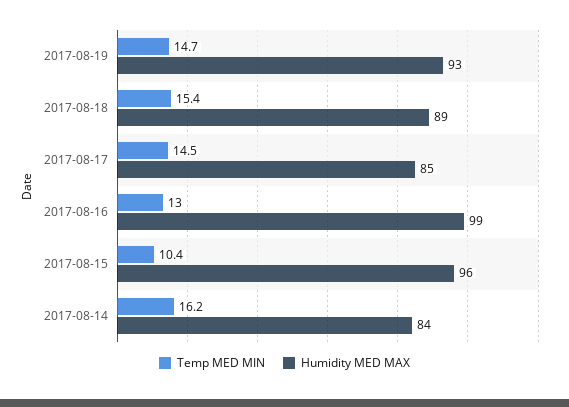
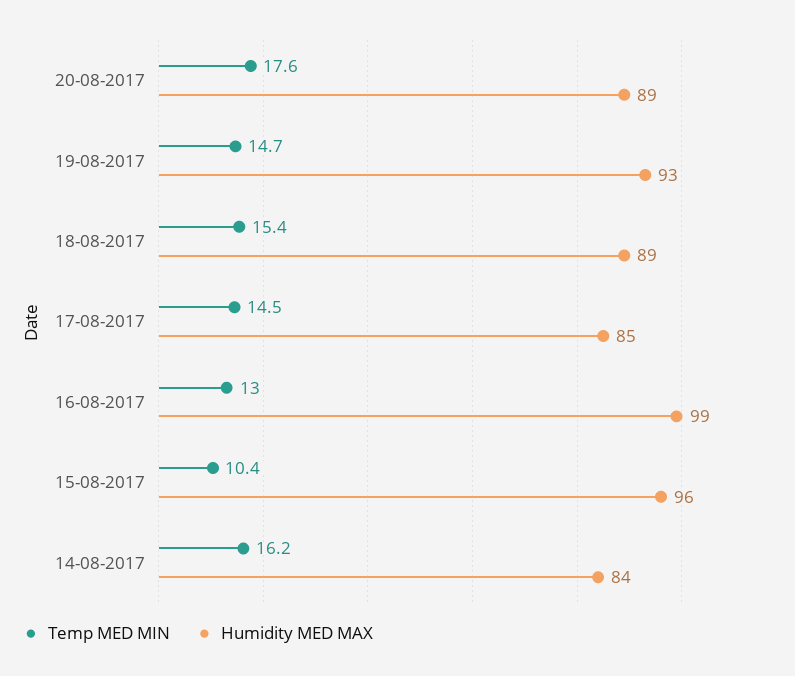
Temp MED MIN, 20-08-2017: none -> 17.6
Humidity MED MAX, 20-08-2017: none -> 89

